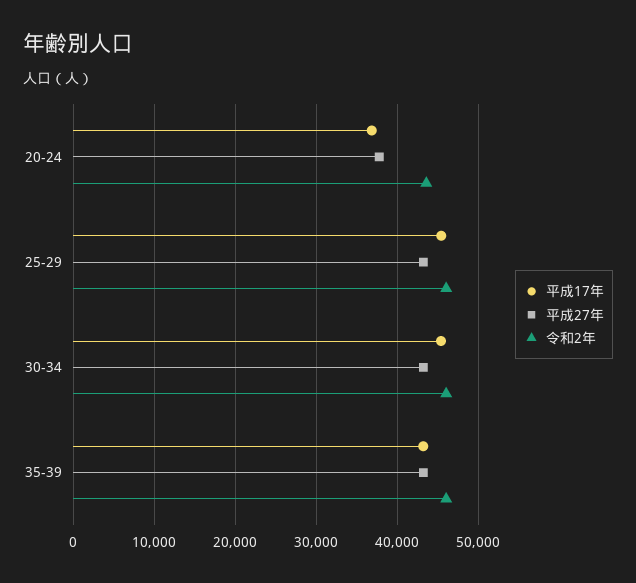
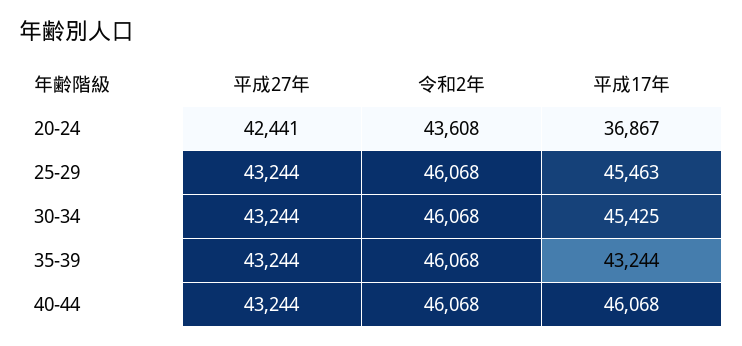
平成27年, 20-24: 38000 -> 42441
平成27年, 40-44: none -> 43244
令和2年, 40-44: none -> 46068
平成17年, 40-44: none -> 46068

